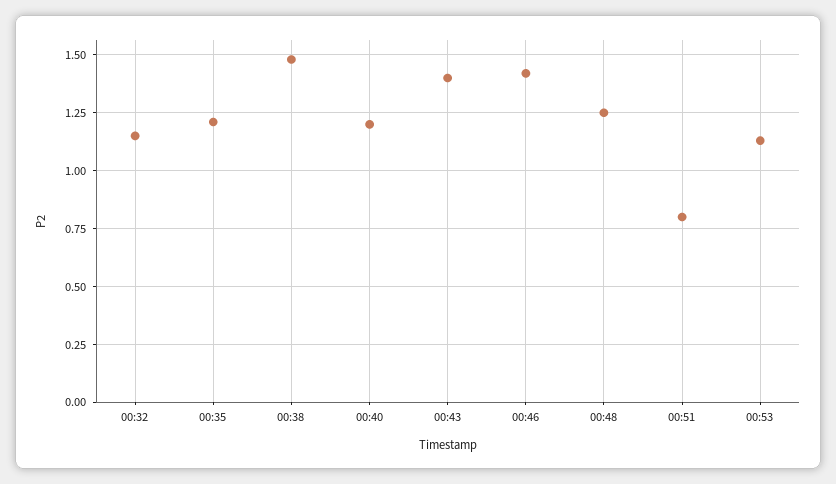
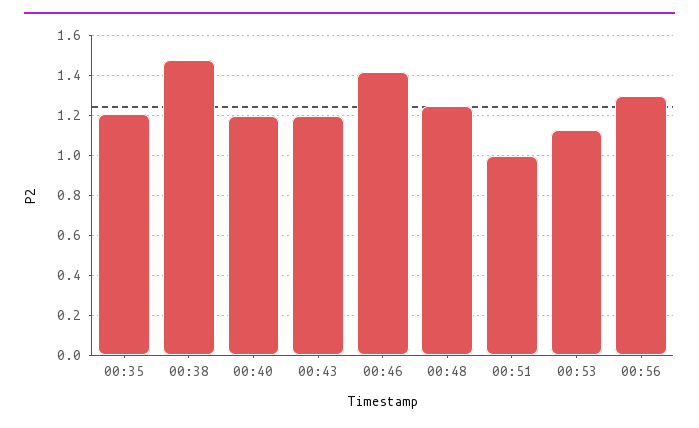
00:32: 1.15 -> none
00:43: 1.4 -> 1.2
00:51: 0.8 -> 1
00:56: none -> 1.3

